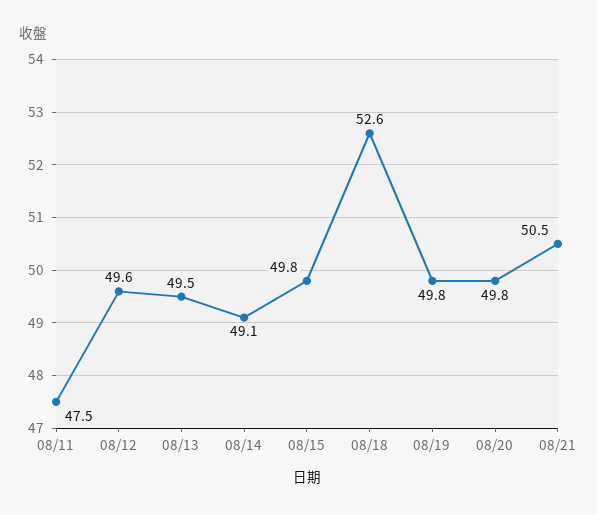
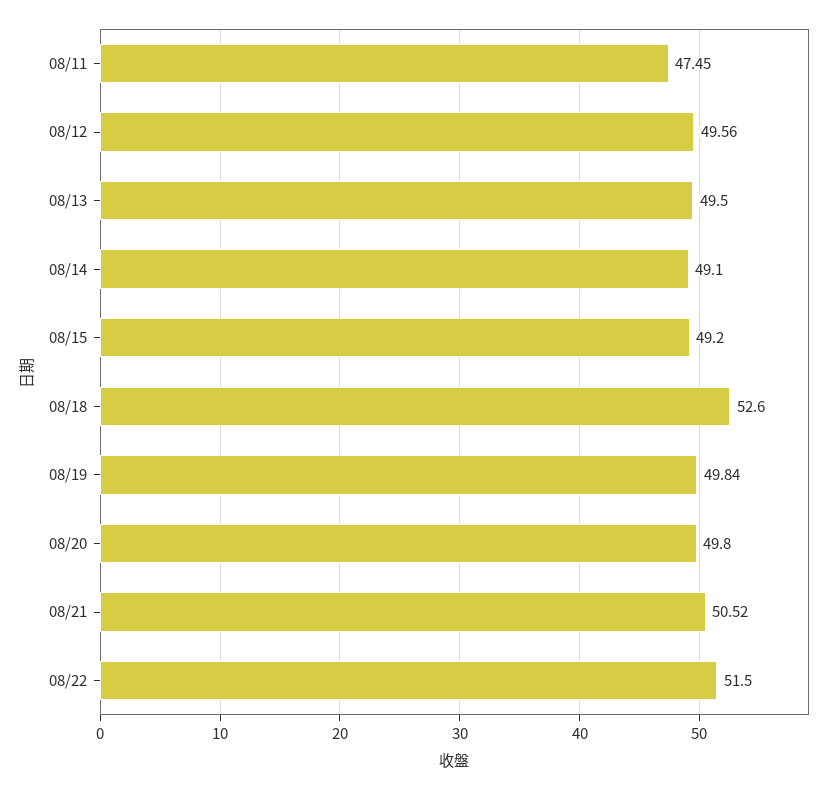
08/15: 49.8 -> 49.2
08/22: none -> 51.5

